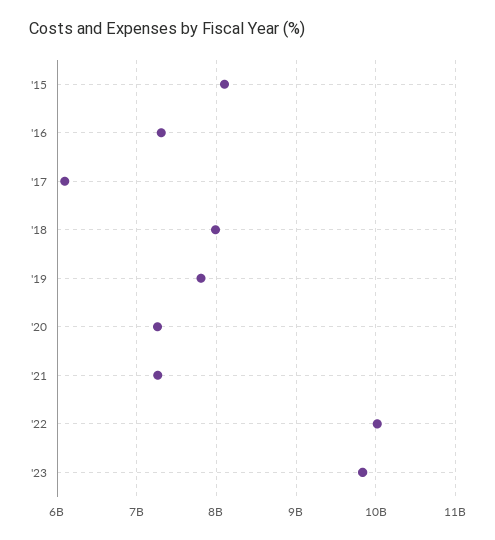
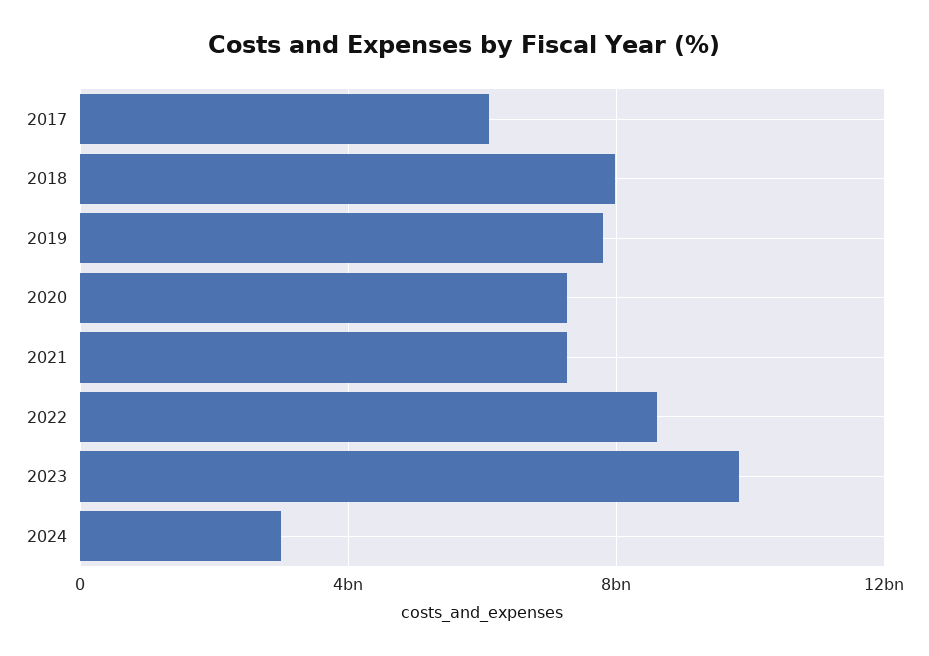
'15: 8100000000 -> none
'16: 7300000000 -> none
'22: 10000000000 -> 8500000000
2024: none -> 3000000000

